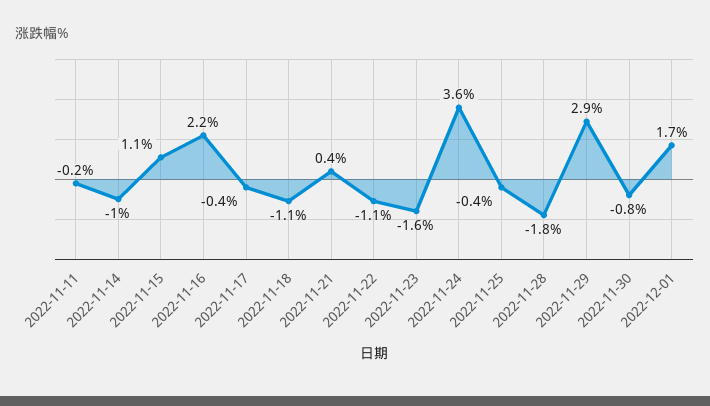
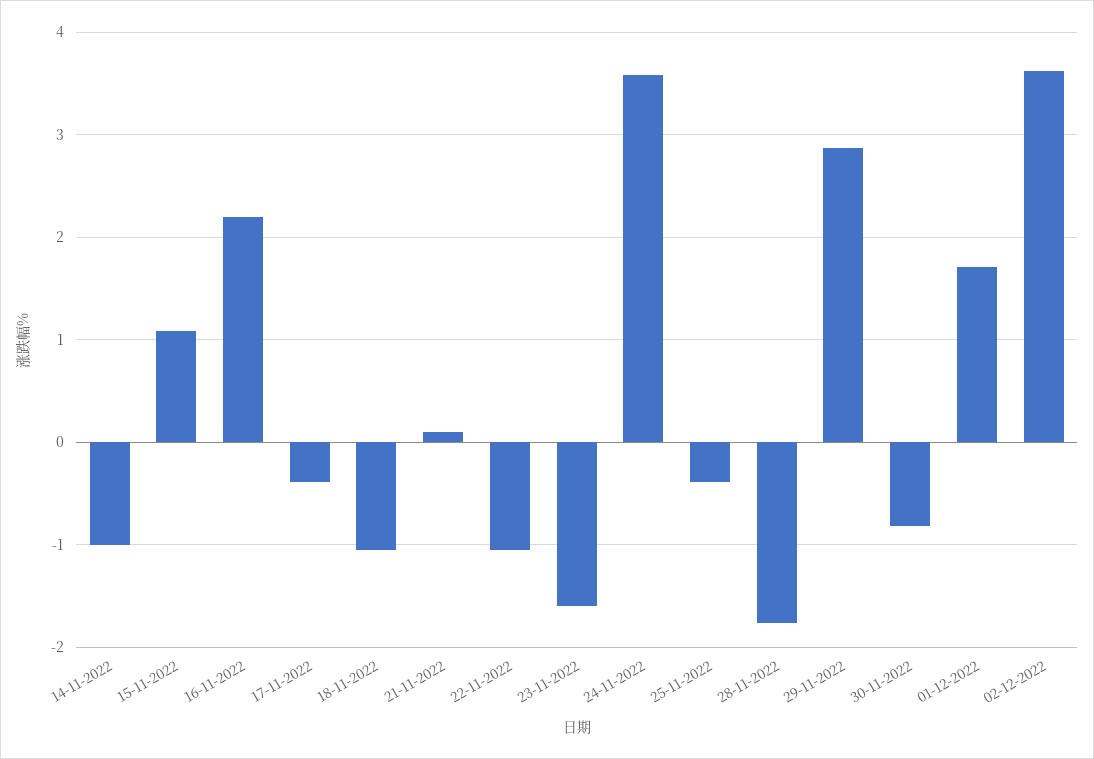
2022-11-11: -0.2 -> none
2022-11-21: 0.4 -> 0.1
02-12-2022: none -> 3.6

